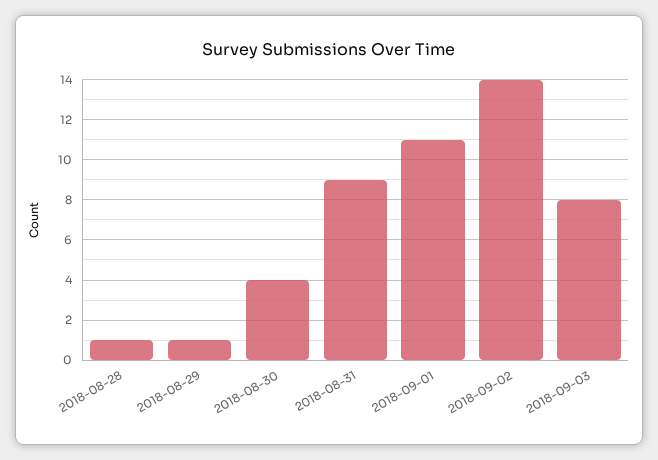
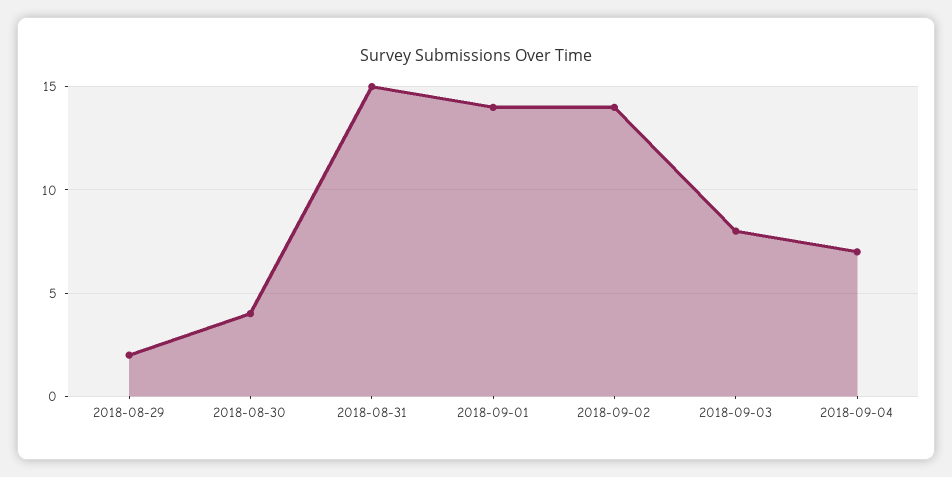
2018-08-28: 1 -> none
2018-08-29: 1 -> 2
2018-08-31: 9 -> 15
2018-09-01: 11 -> 14
2018-09-04: none -> 7

